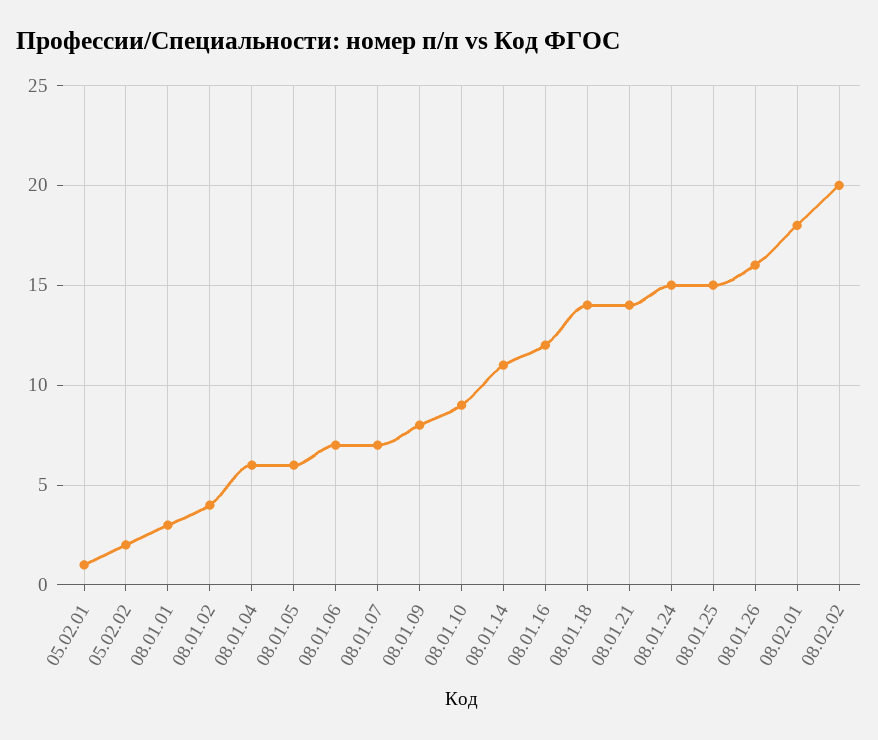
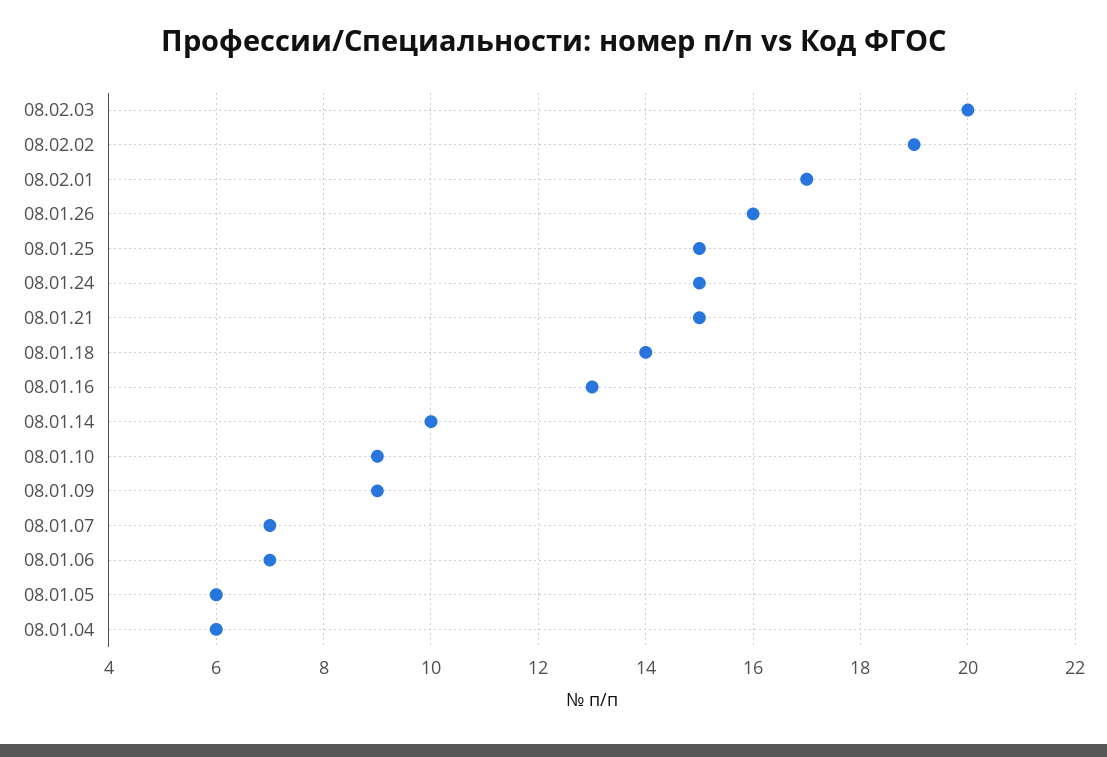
05.02.01: 1 -> none
05.02.02: 2 -> none
08.01.01: 3 -> none
08.01.02: 4 -> none
08.01.09: 8 -> 9
08.01.14: 11 -> 10
08.01.16: 12 -> 13
08.01.21: 14 -> 15
08.02.01: 18 -> 17
08.02.02: 20 -> 19
08.02.03: none -> 20

